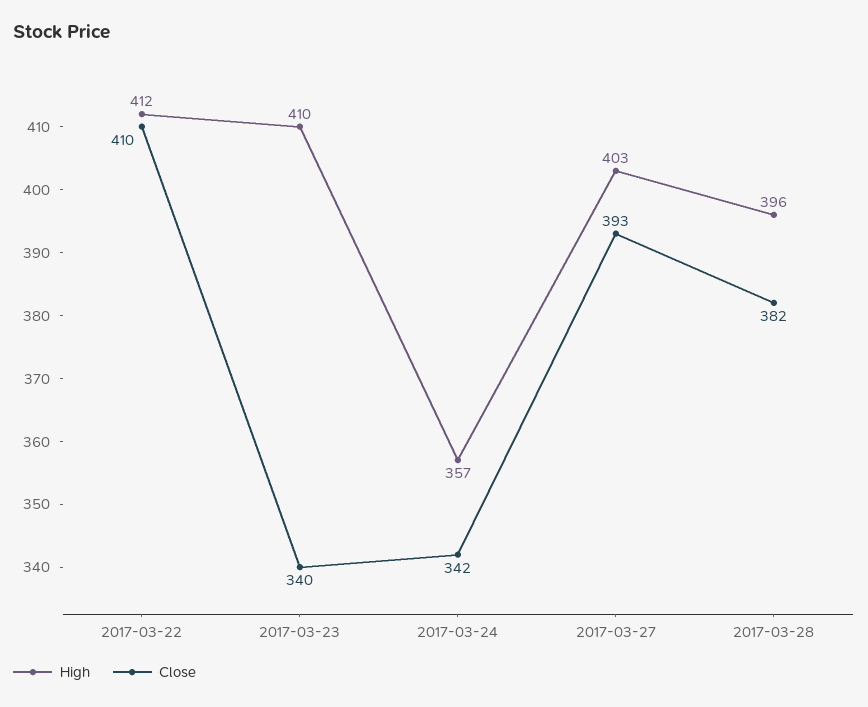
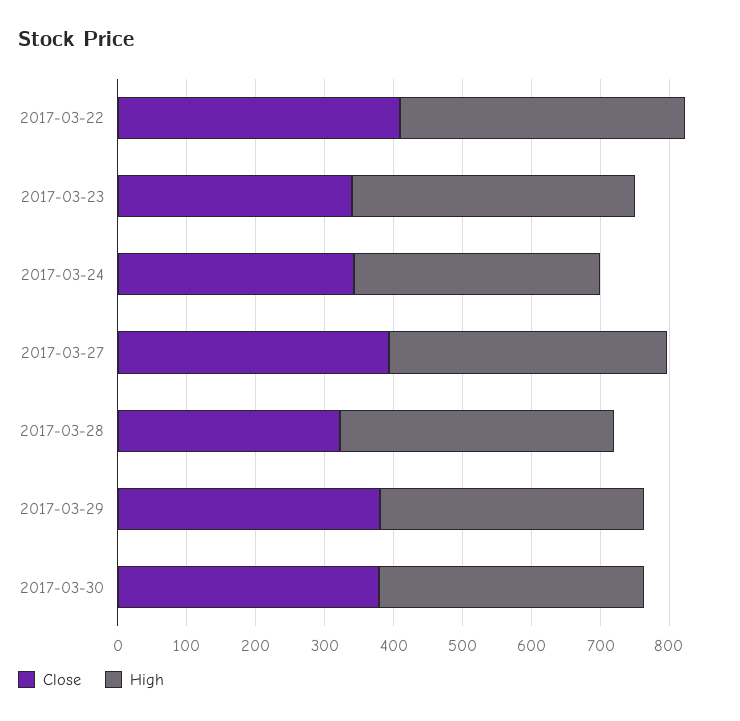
Close, 2017-03-28: 382 -> 320
Close, 2017-03-29: none -> 380
High, 2017-03-29: none -> 380
Close, 2017-03-30: none -> 380
High, 2017-03-30: none -> 380

